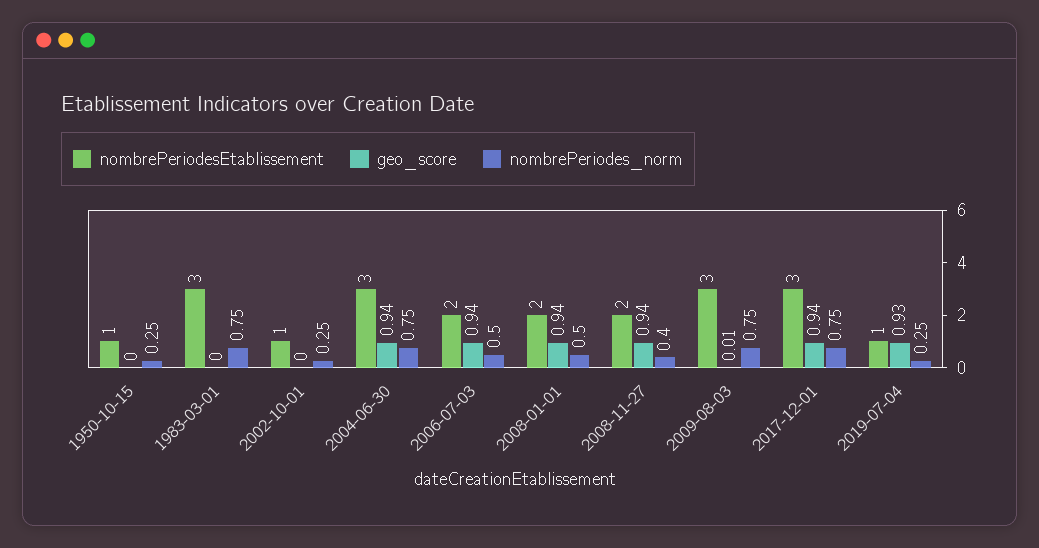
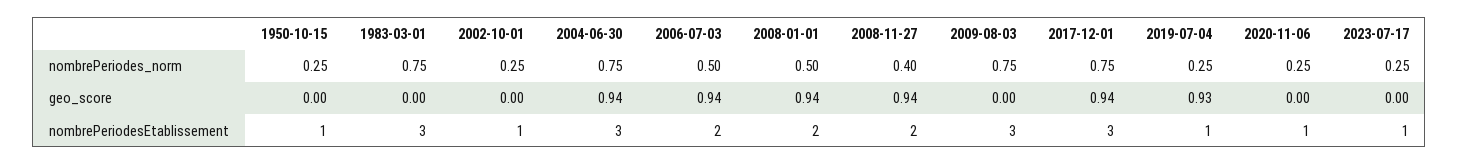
geo_score, 2009-08-03: 0.01 -> 0
nombrePeriodes_norm, 2020-11-06: none -> 0.25
nombrePeriodes_norm, 2023-07-17: none -> 0.25
geo_score, 2020-11-06: none -> 0
geo_score, 2023-07-17: none -> 0
nombrePeriodesEtablissement, 2020-11-06: none -> 1
nombrePeriodesEtablissement, 2023-07-17: none -> 1

